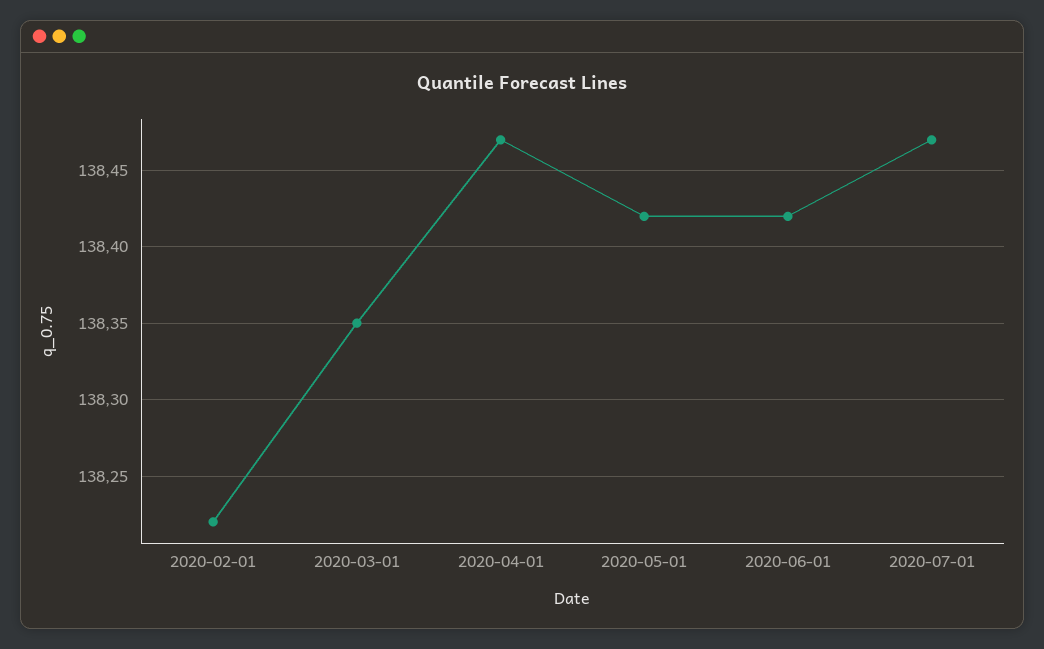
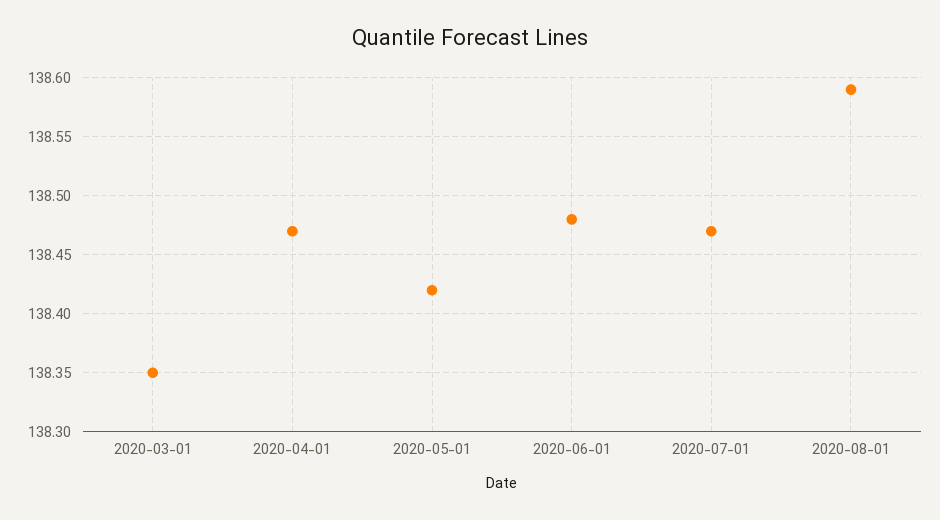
2020-02-01: 138.22 -> none
2020-06-01: 138.42 -> 138.48
2020-08-01: none -> 138.59

